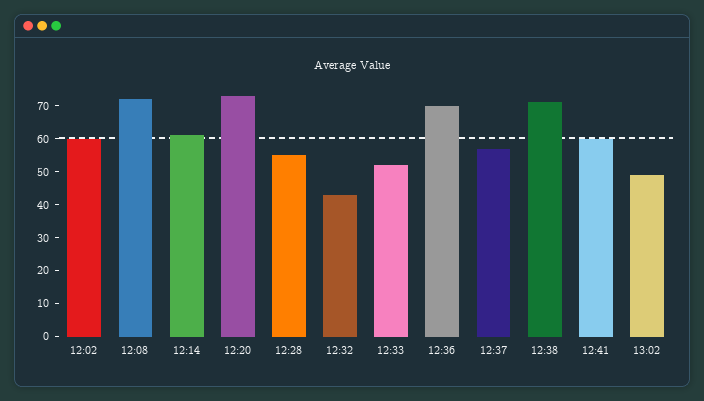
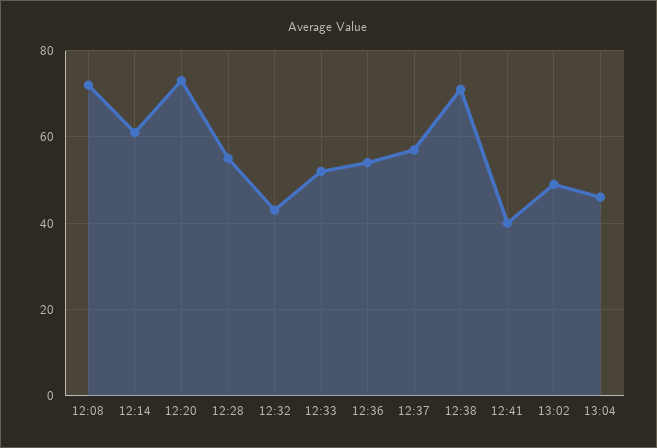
12:02: 60 -> none
12:36: 70 -> 55
12:41: 60 -> 40
13:04: none -> 45

